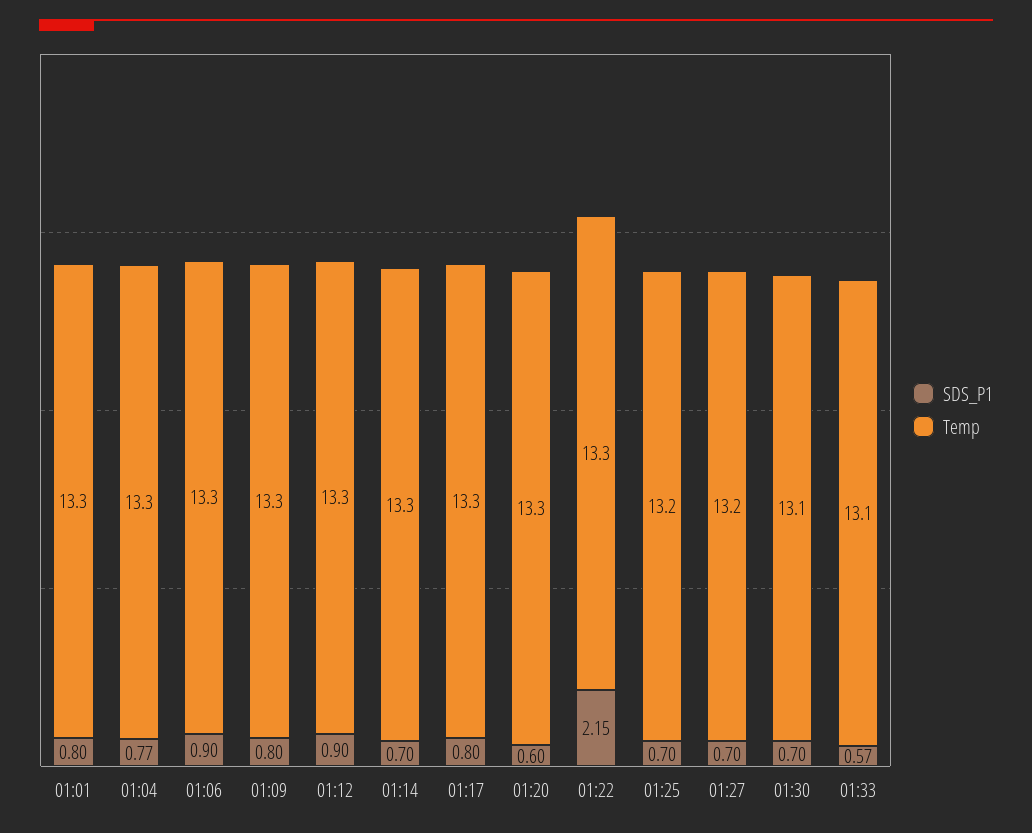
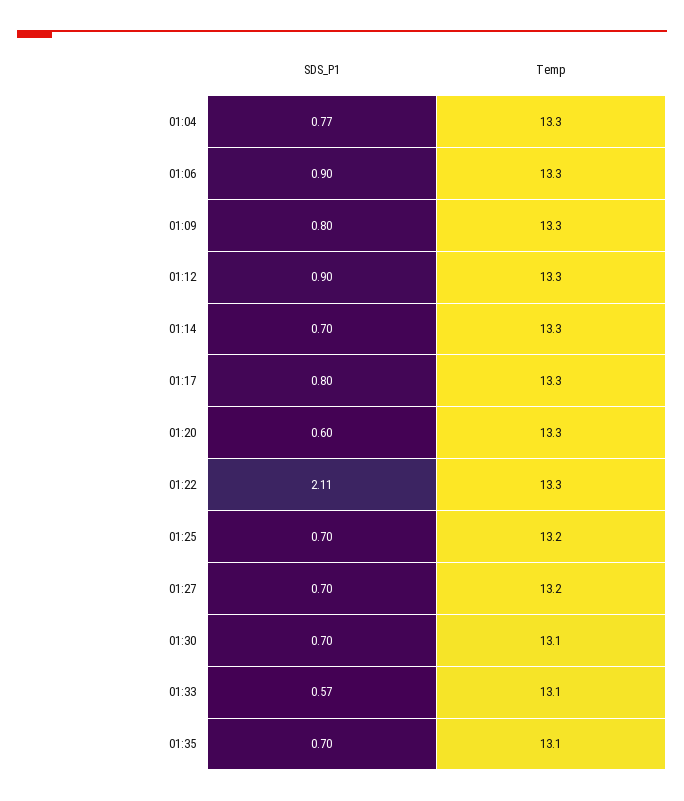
SDS_P1, 01:01: 0.8 -> none
Temp, 01:01: 13.3 -> none
SDS_P1, 01:22: 2.15 -> 2.11
SDS_P1, 01:35: none -> 0.7
Temp, 01:35: none -> 13.1

